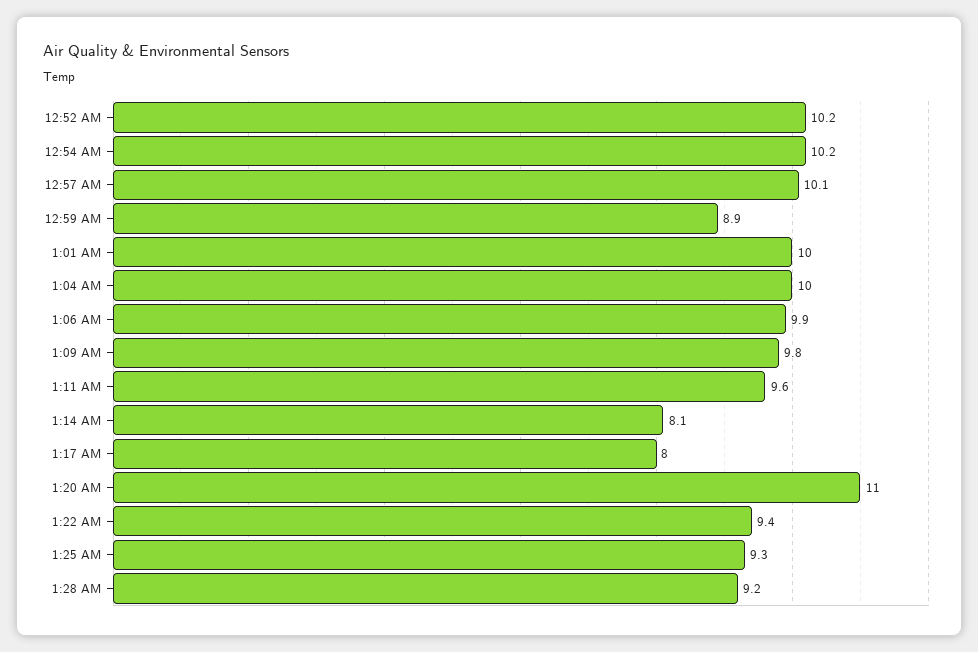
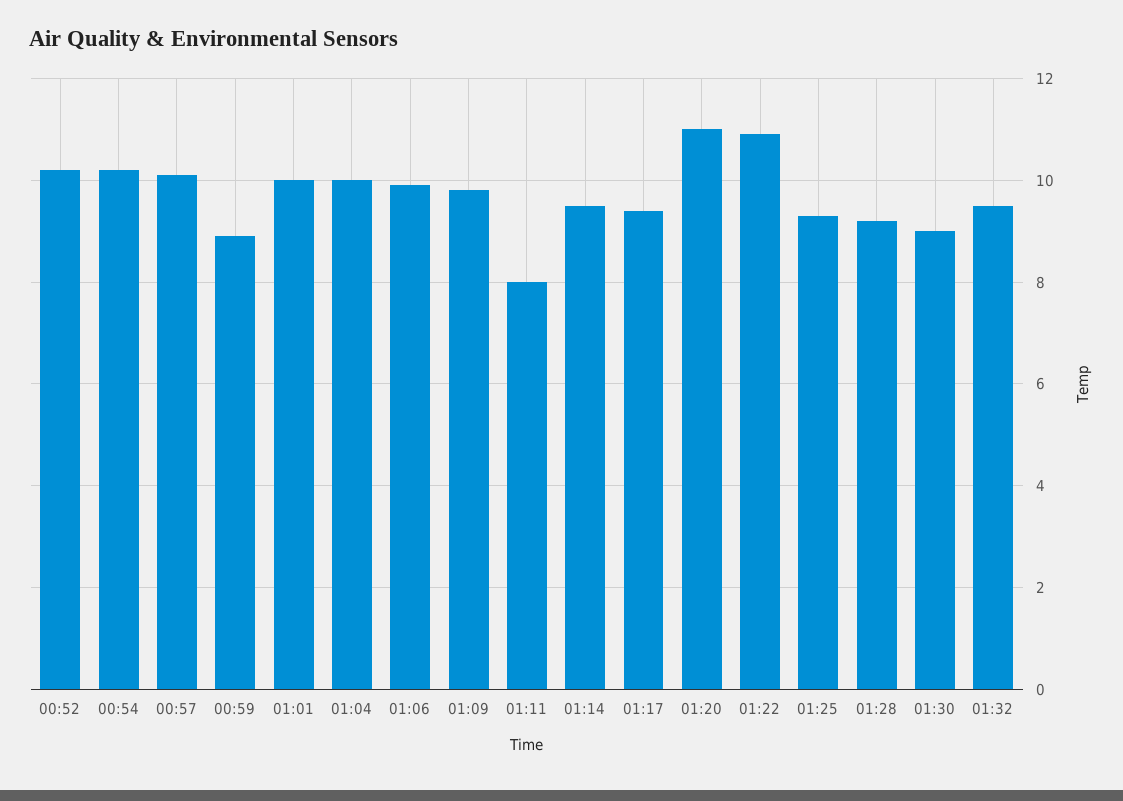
1:11 AM: 9.6 -> 8
1:14 AM: 8.1 -> 9.5
1:17 AM: 8 -> 9.5
1:22 AM: 9.4 -> 11
01:30: none -> 9
01:32: none -> 9.5

